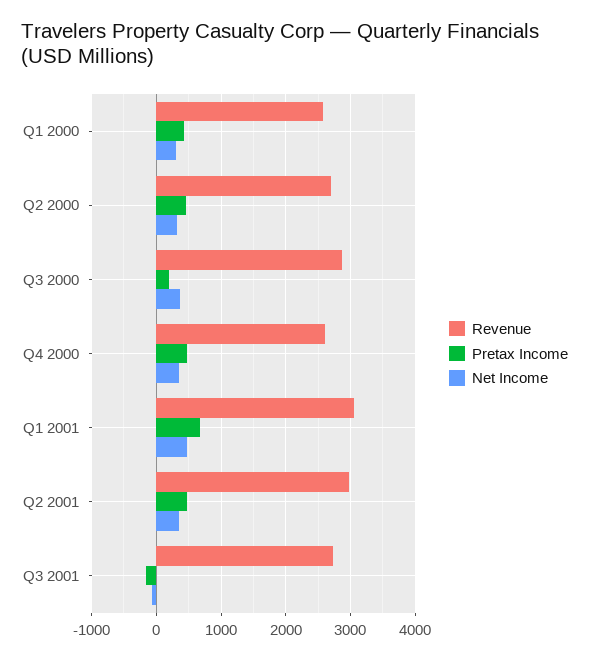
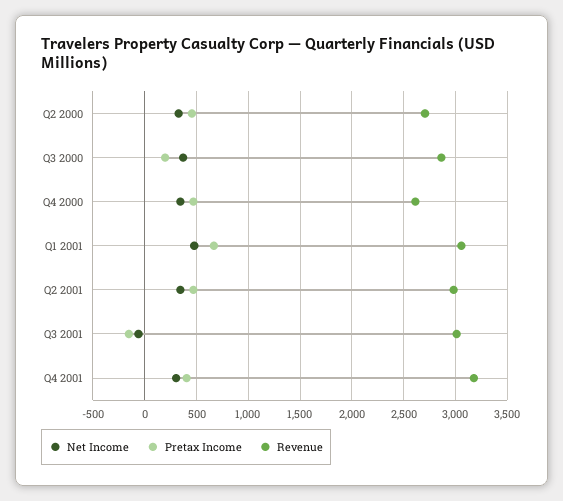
Revenue, Q1 2000: 2600 -> none
Pretax Income, Q1 2000: 400 -> none
Net Income, Q1 2000: 300 -> none
Revenue, Q3 2001: 2700 -> 3000
Net Income, Q4 2001: none -> 300
Pretax Income, Q4 2001: none -> 400
Revenue, Q4 2001: none -> 3200

